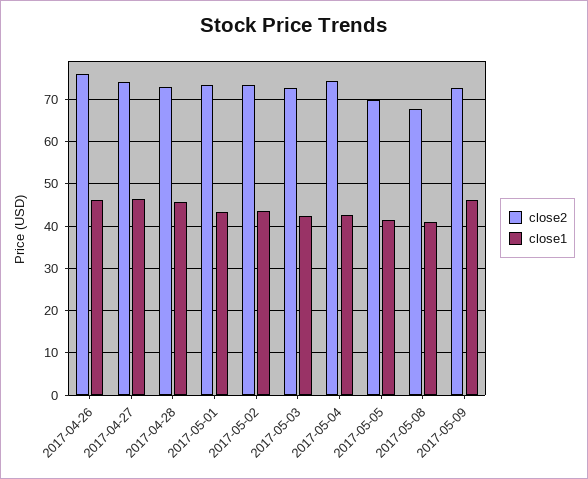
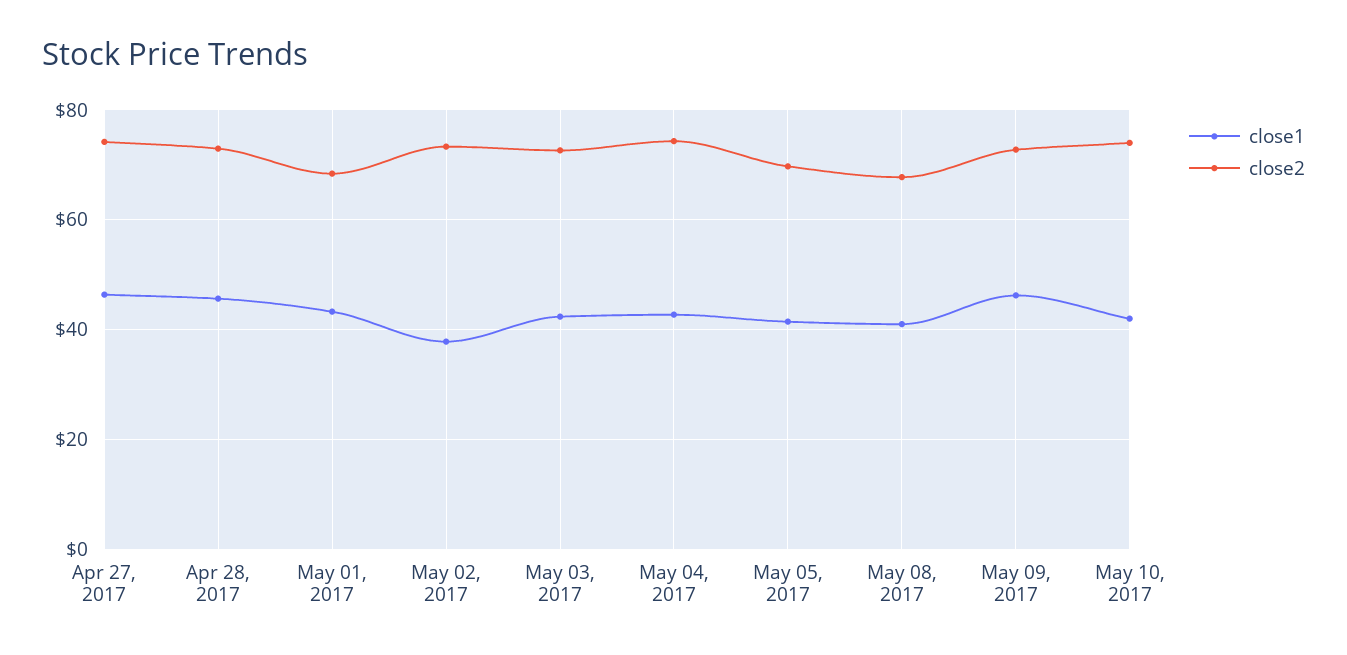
close2, 2017-04-26: 76 -> none
close1, 2017-04-26: 46 -> none
close2, 2017-05-01: 74 -> 68
close1, 2017-05-02: 44 -> 38
close1, May 10, 2017: none -> 42
close2, May 10, 2017: none -> 74

